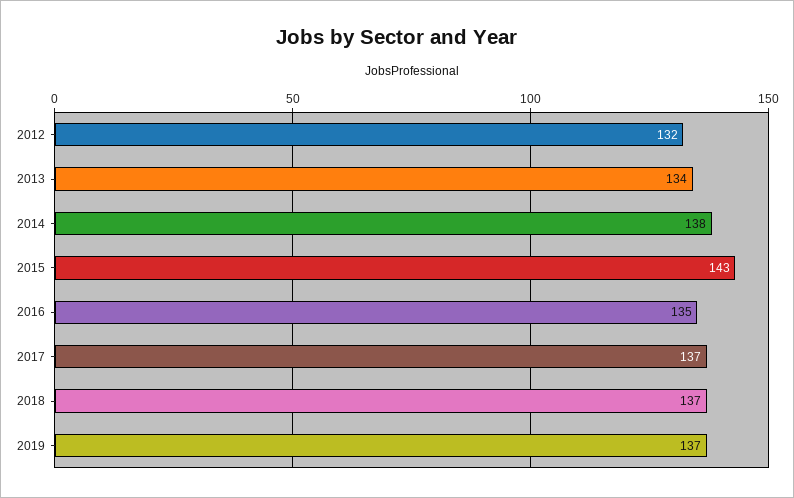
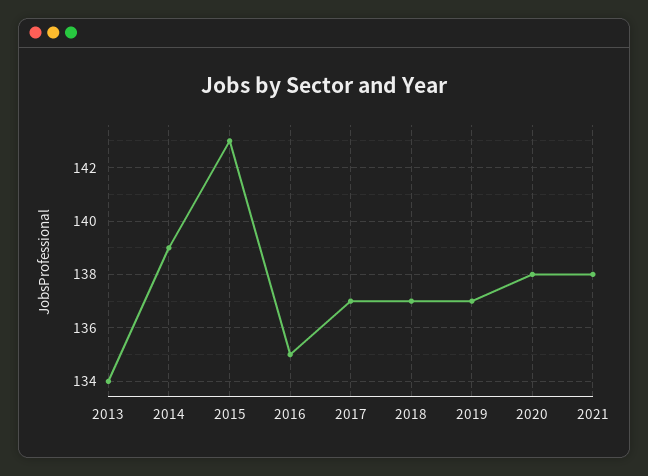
2012: 132 -> none
2014: 138 -> 139
2020: none -> 138
2021: none -> 138

